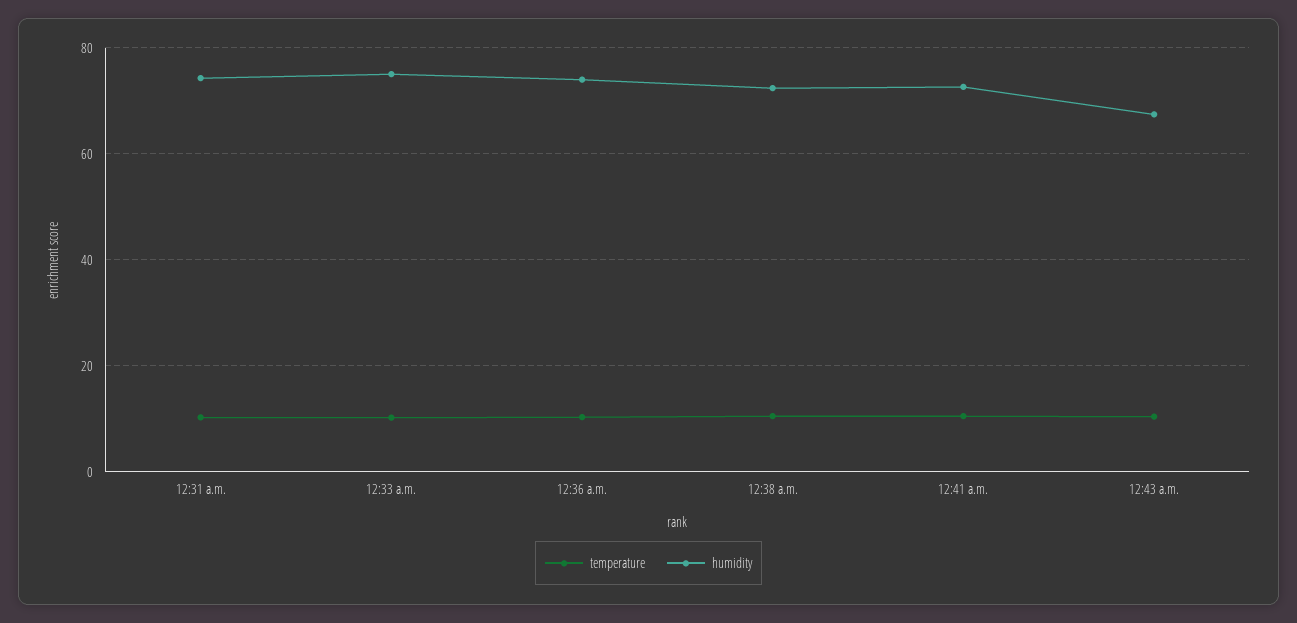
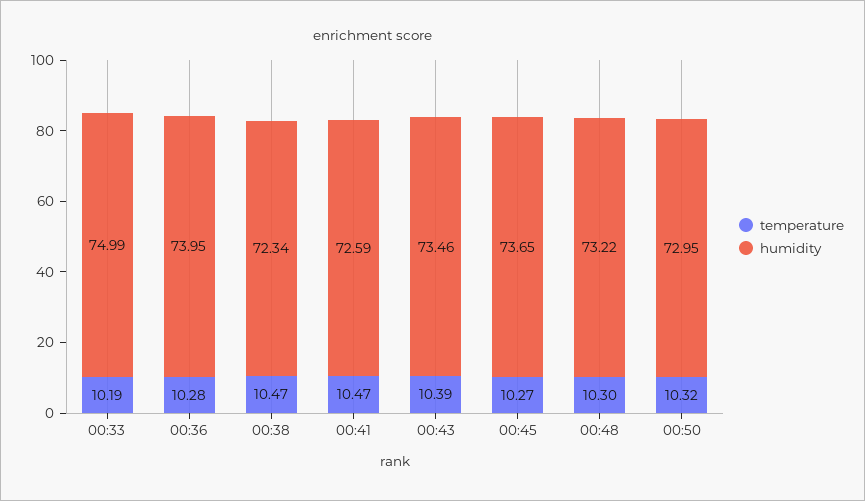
temperature, 12:31 a.m.: 10 -> none
humidity, 12:31 a.m.: 74 -> none
humidity, 12:43 a.m.: 68 -> 73.46
temperature, 00:45: none -> 10.27
humidity, 00:45: none -> 73.65
temperature, 00:48: none -> 10.3
humidity, 00:48: none -> 73.22
temperature, 00:50: none -> 10.32
humidity, 00:50: none -> 72.95

